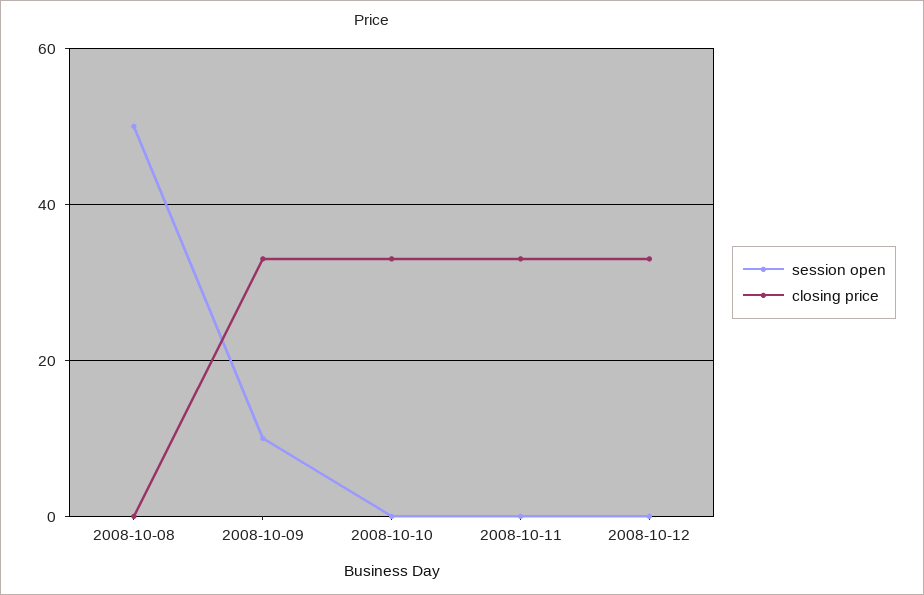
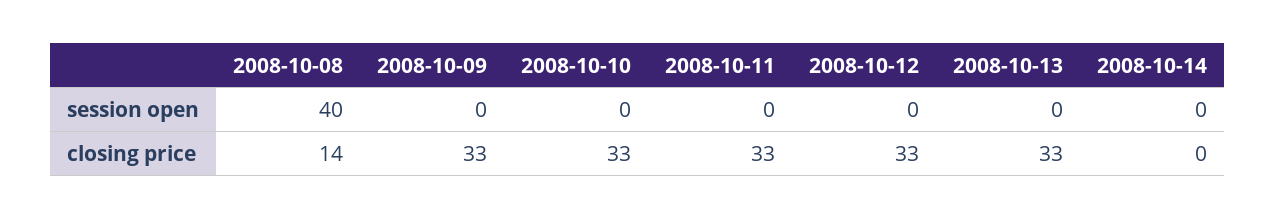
session open, 2008-10-08: 50 -> 40
closing price, 2008-10-08: 0 -> 14
session open, 2008-10-09: 10 -> 0
session open, 2008-10-13: none -> 0
session open, 2008-10-14: none -> 0
closing price, 2008-10-13: none -> 33
closing price, 2008-10-14: none -> 0

